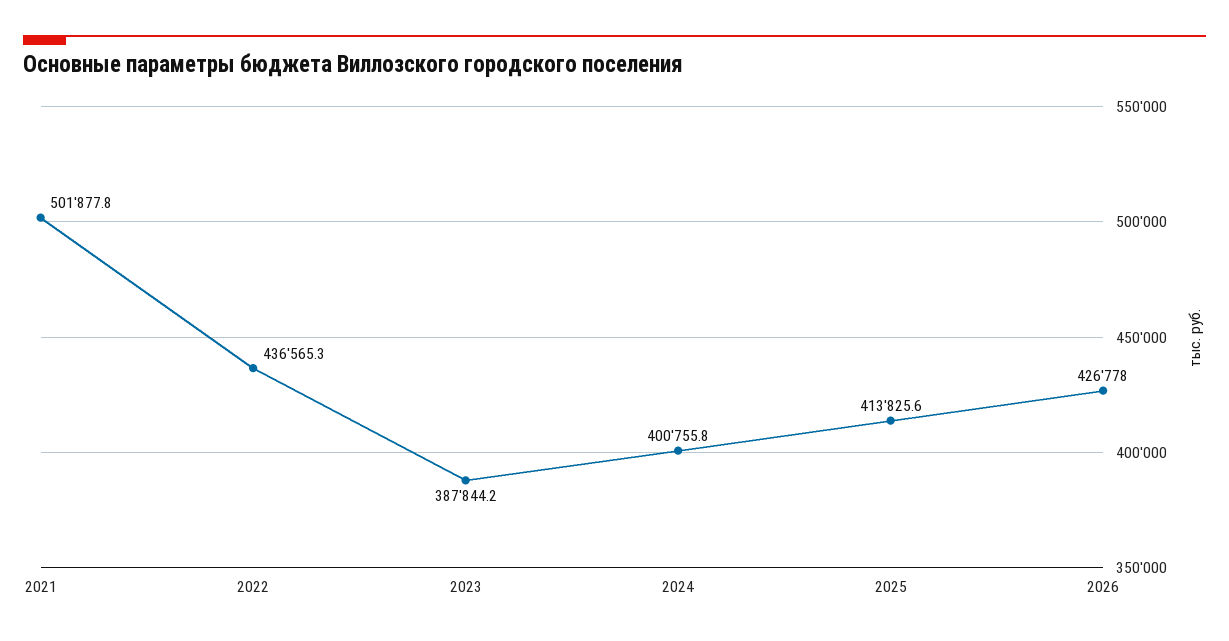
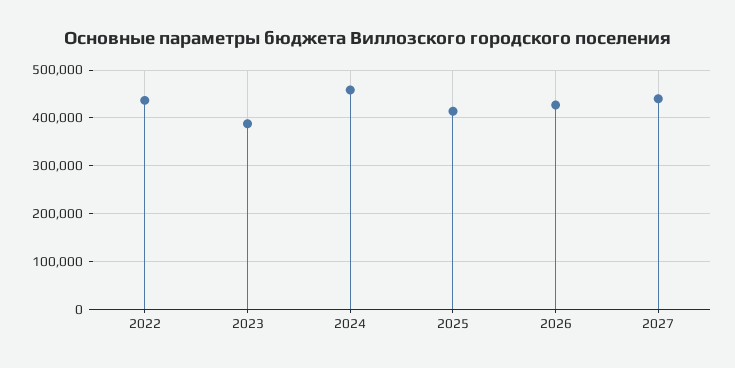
2021: 501877.8 -> none
2024: 400755.8 -> 460000
2027: none -> 440000

